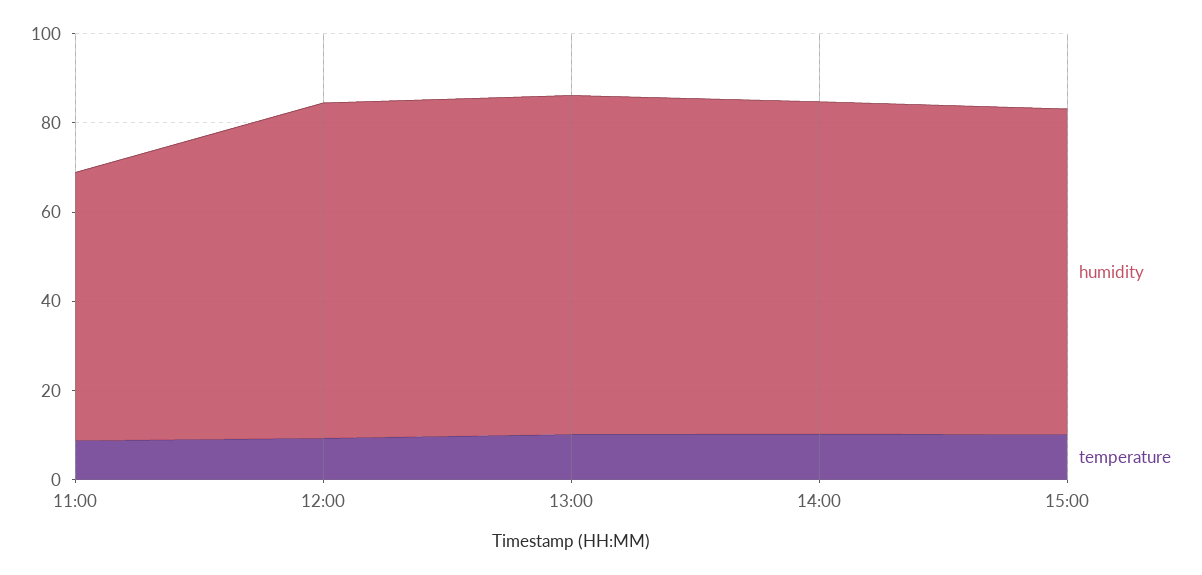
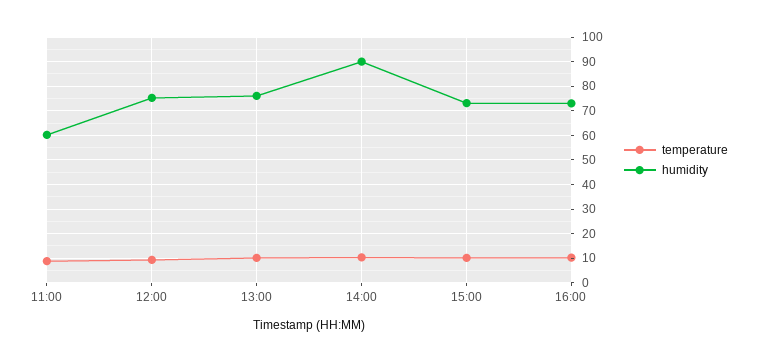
humidity, 14:00: 75 -> 90
temperature, 16:00: none -> 10
humidity, 16:00: none -> 72.5

